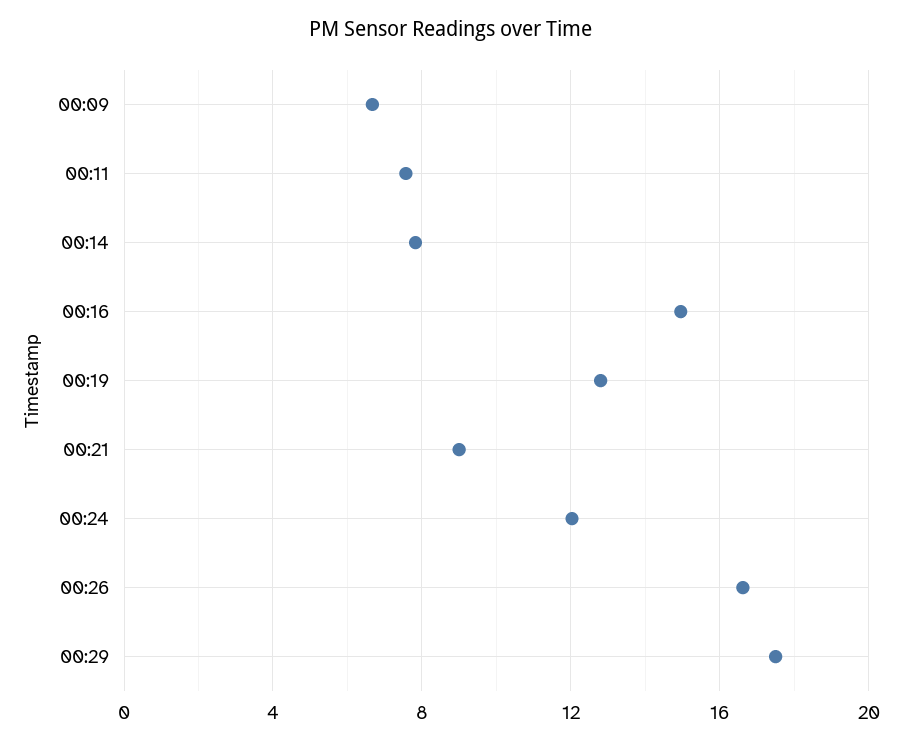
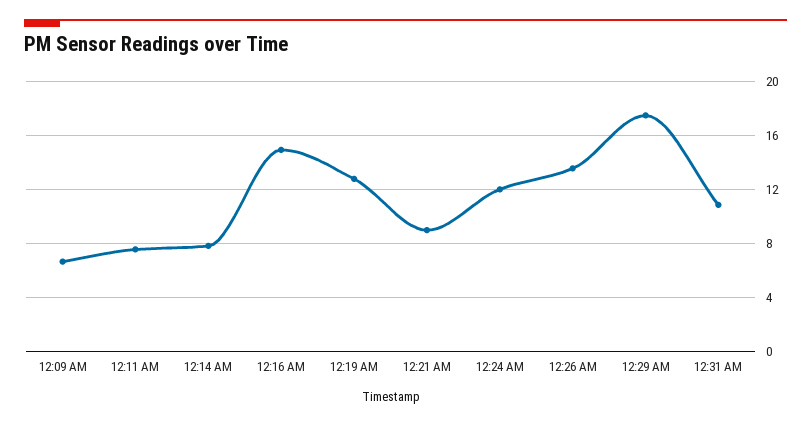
00:26: 16.5 -> 13.5
12:31 AM: none -> 11

